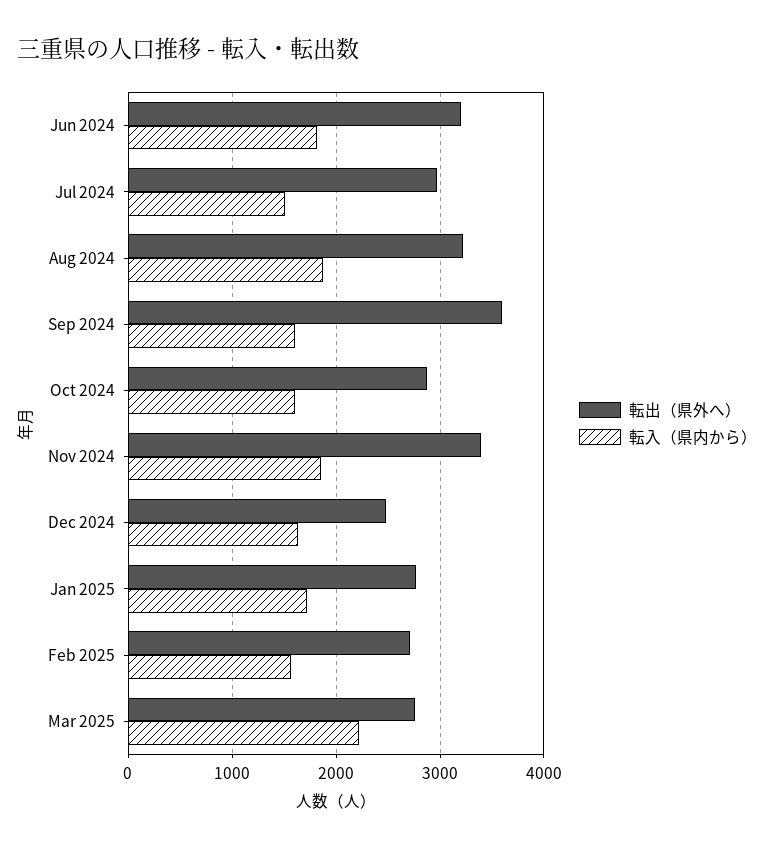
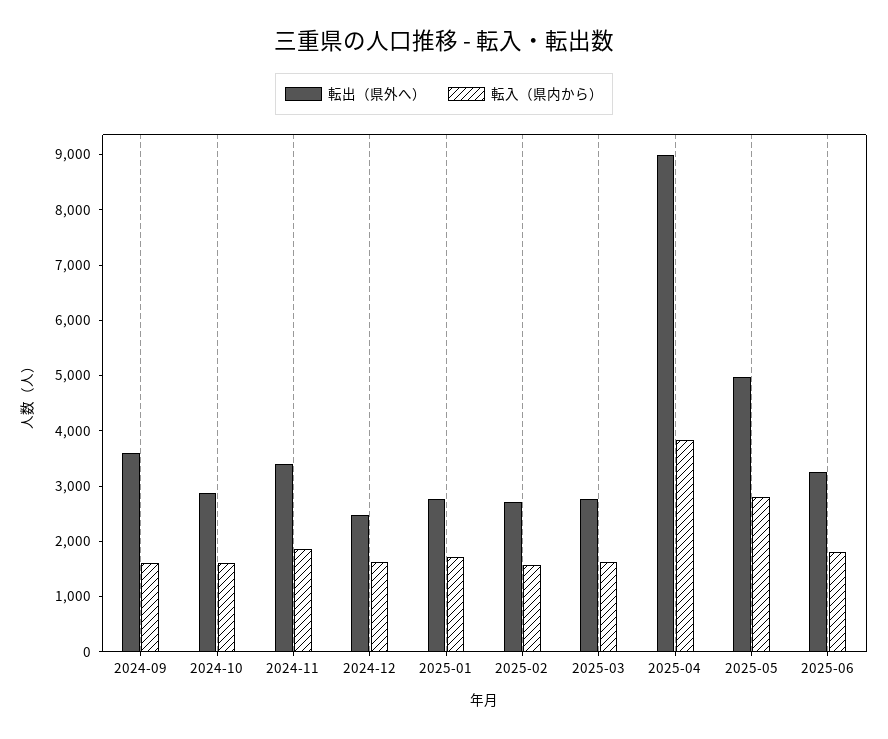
転出（県外へ）, Jun 2024: 3200 -> none
転入（県内から）, Jun 2024: 1800 -> none
転出（県外へ）, Jul 2024: 3000 -> none
転入（県内から）, Jul 2024: 1500 -> none
転出（県外へ）, Aug 2024: 3200 -> none
転入（県内から）, Aug 2024: 1900 -> none
転入（県内から）, Mar 2025: 2200 -> 1600
転出（県外へ）, 2025-04: none -> 9000
転入（県内から）, 2025-04: none -> 3800
転出（県外へ）, 2025-05: none -> 5000
転入（県内から）, 2025-05: none -> 2800
転出（県外へ）, 2025-06: none -> 3200
転入（県内から）, 2025-06: none -> 1800

